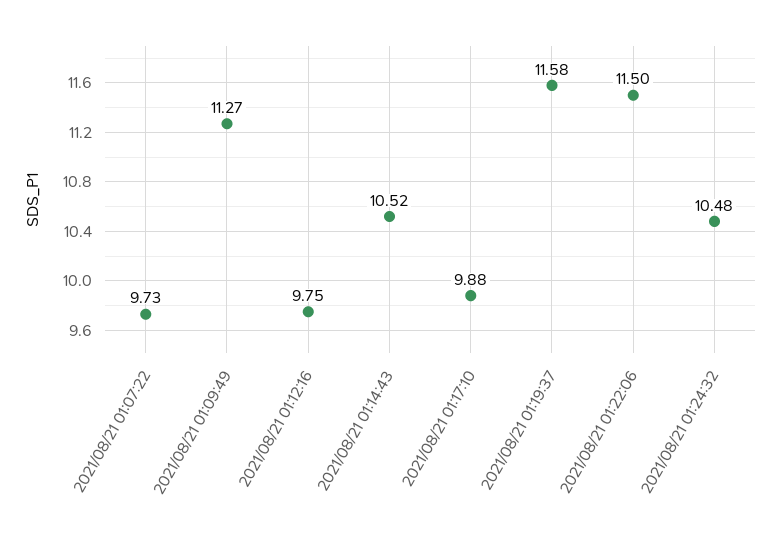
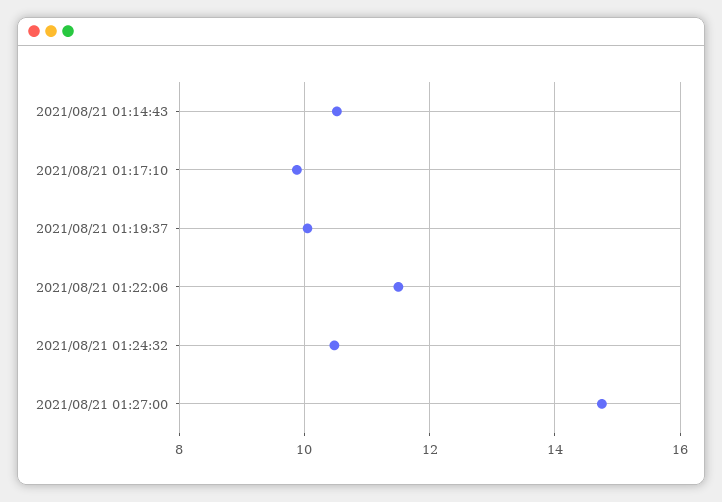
2021/08/21 01:07:22: 9.73 -> none
2021/08/21 01:09:49: 11.27 -> none
2021/08/21 01:12:16: 9.75 -> none
2021/08/21 01:19:37: 11.58 -> 10
2021/08/21 01:27:00: none -> 14.8

